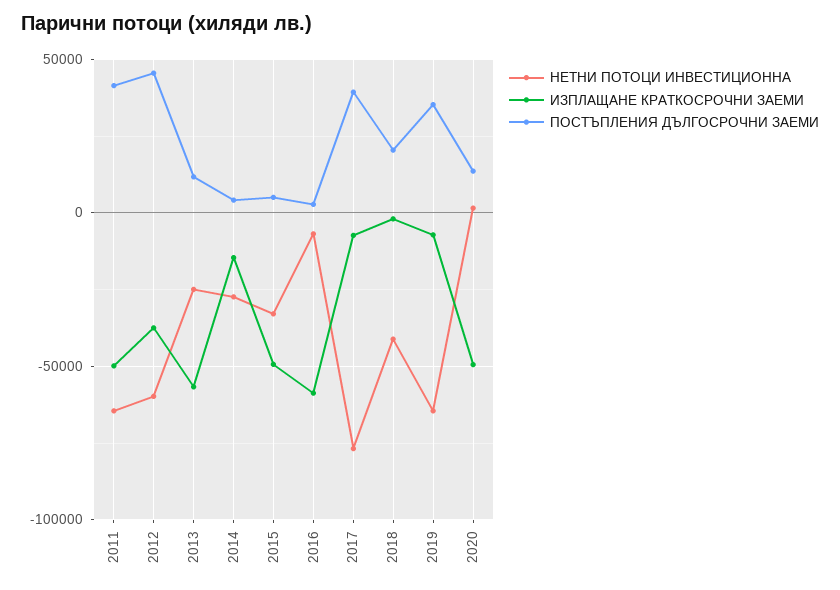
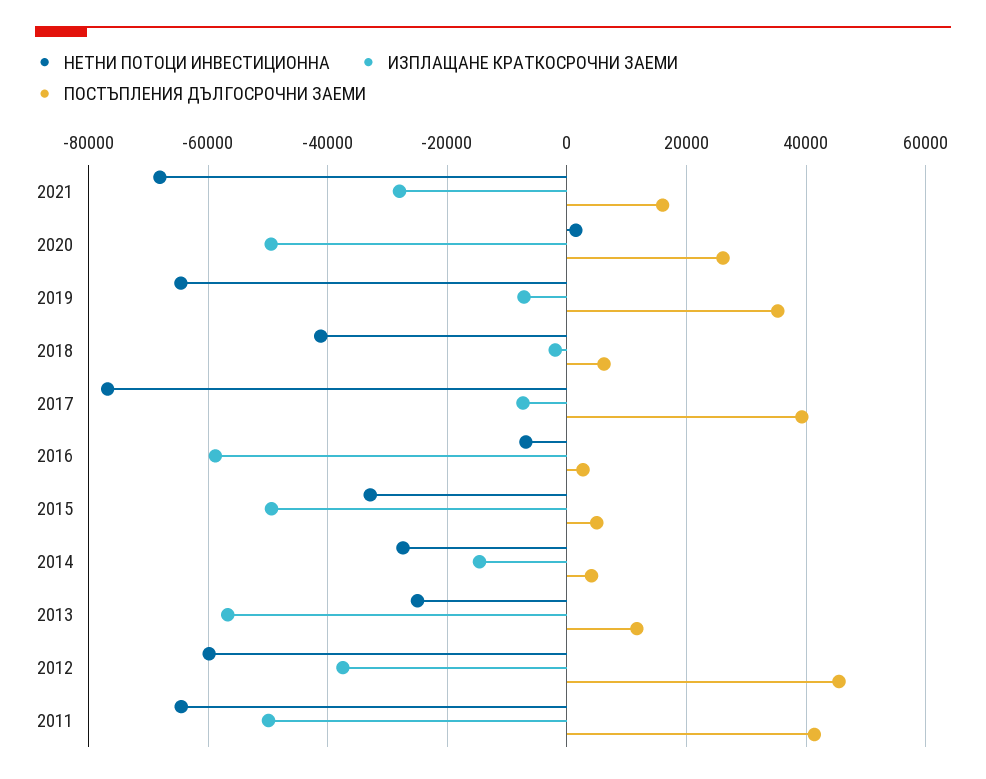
ПОСТЪПЛЕНИЯ ДЪЛГОСРОЧНИ ЗАЕМИ, 2018: 20000 -> 6000
ПОСТЪПЛЕНИЯ ДЪЛГОСРОЧНИ ЗАЕМИ, 2020: 15000 -> 26000
НЕТНИ ПОТОЦИ ИНВЕСТИЦИОННА, 2021: none -> -68000
ИЗПЛАЩАНЕ КРАТКОСРОЧНИ ЗАЕМИ, 2021: none -> -28000
ПОСТЪПЛЕНИЯ ДЪЛГОСРОЧНИ ЗАЕМИ, 2021: none -> 16000

